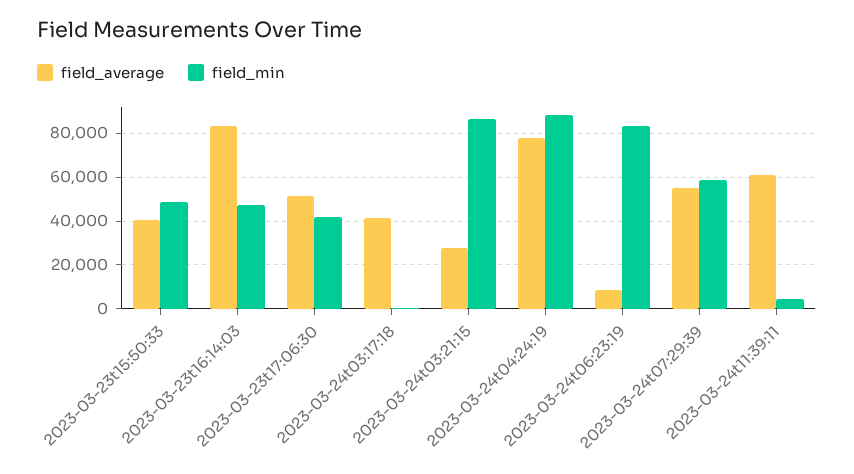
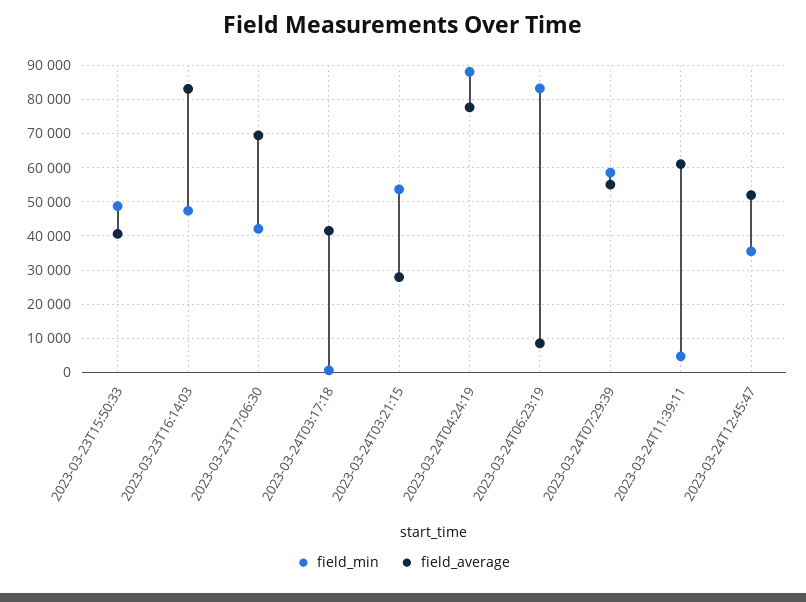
field_average, 2023-03-23t17:06:30: 50000 -> 70000
field_min, 2023-03-24t03:21:15: 85000 -> 54000
field_min, 2023-03-24T12:45:47: none -> 36000
field_average, 2023-03-24T12:45:47: none -> 52000

